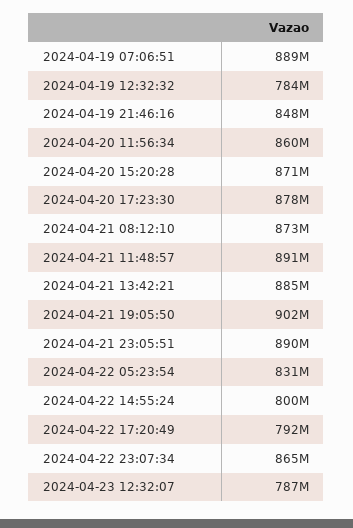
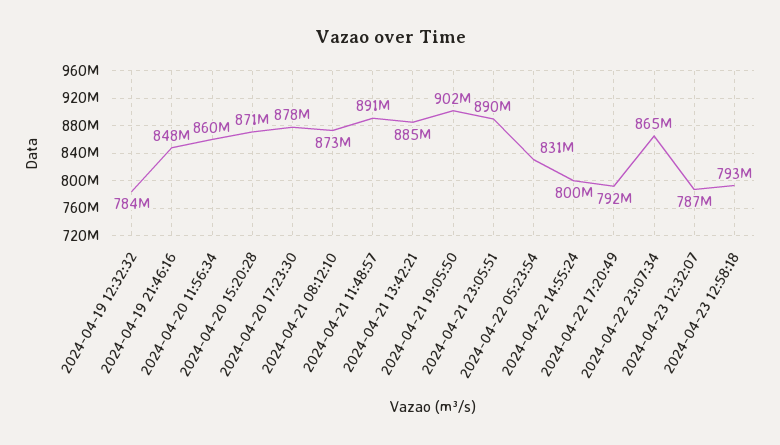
2024-04-19 07:06:51: 889000000 -> none
2024-04-23 12:58:18: none -> 793000000

